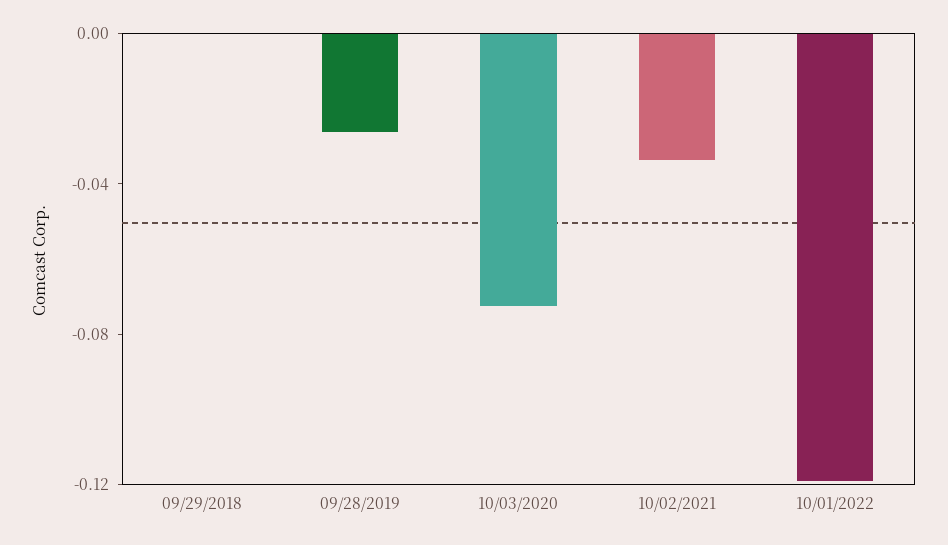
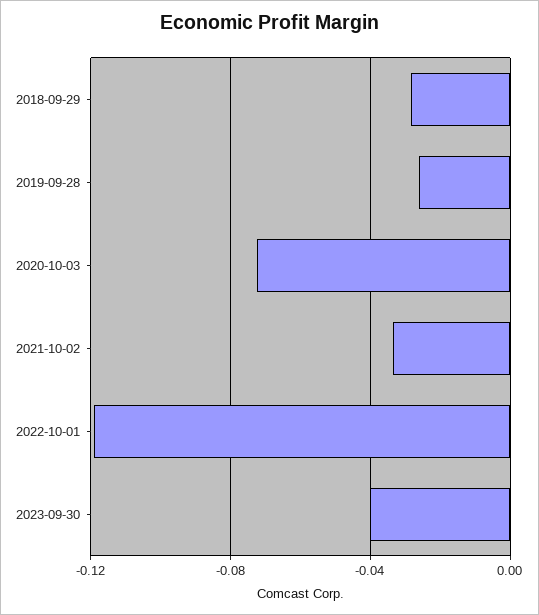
09/29/2018: 0 -> -0.03
2023-09-30: none -> -0.04

